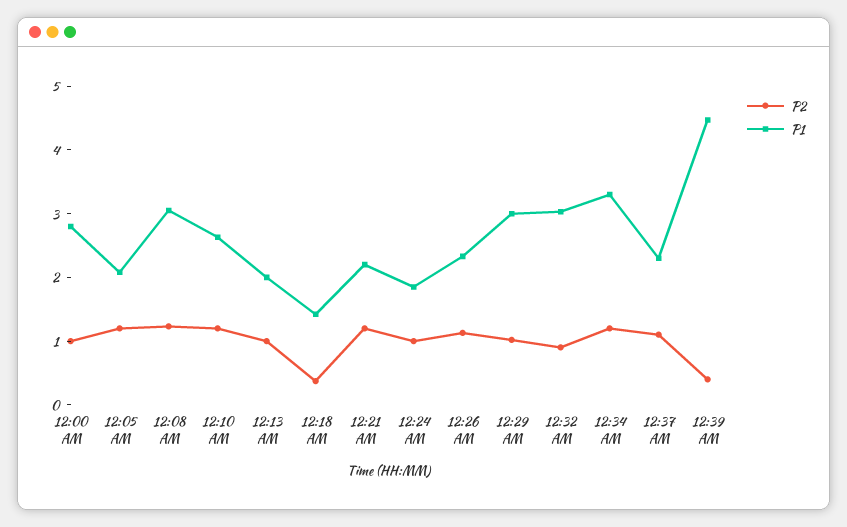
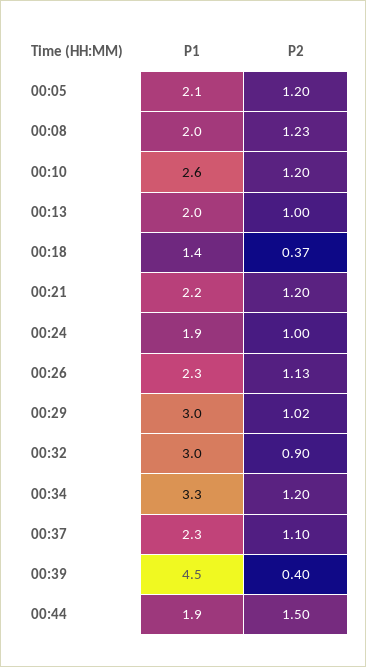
P2, 12:00 AM: 1 -> none
P1, 12:00 AM: 2.8 -> none
P1, 12:08 AM: 3 -> 2
P1, 00:44: none -> 1.9
P2, 00:44: none -> 1.5

